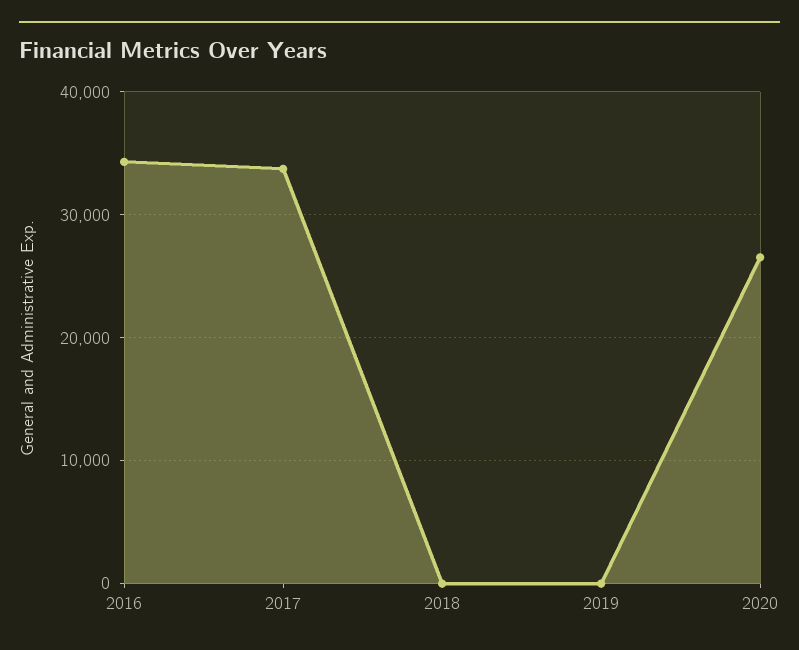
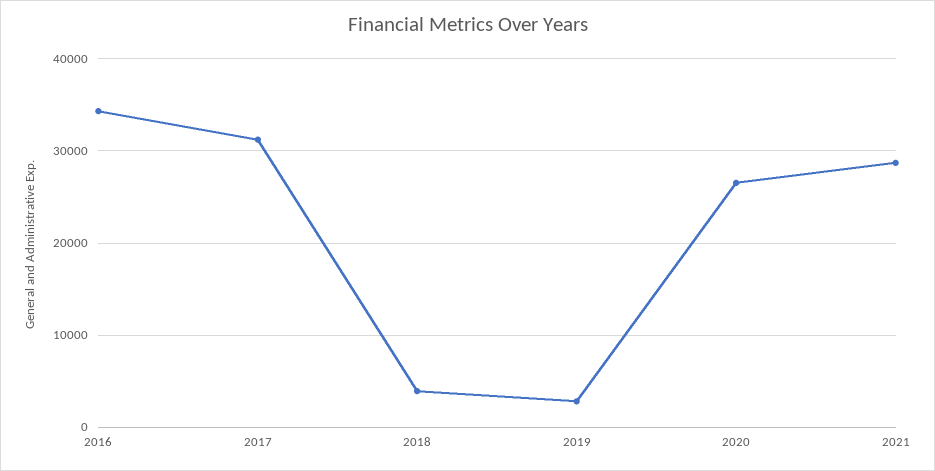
2017: 34000 -> 31000
2018: 0 -> 4000
2019: 0 -> 3000
2021: none -> 29000

